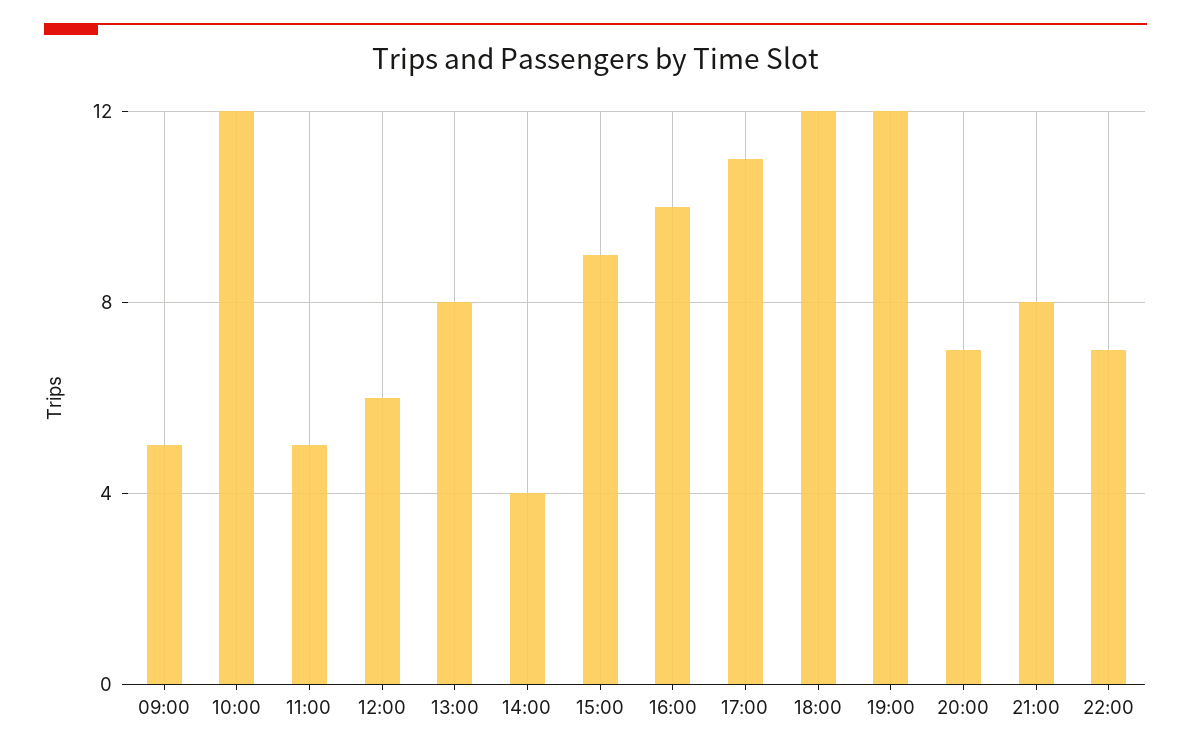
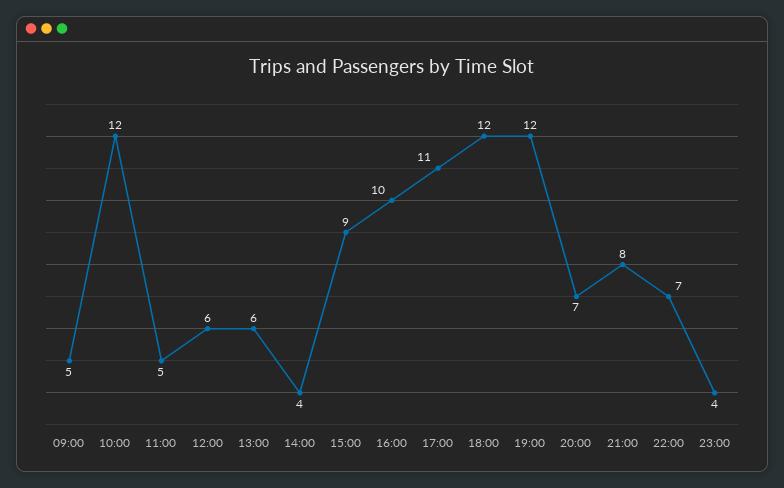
13:00: 8 -> 6
23:00: none -> 4

